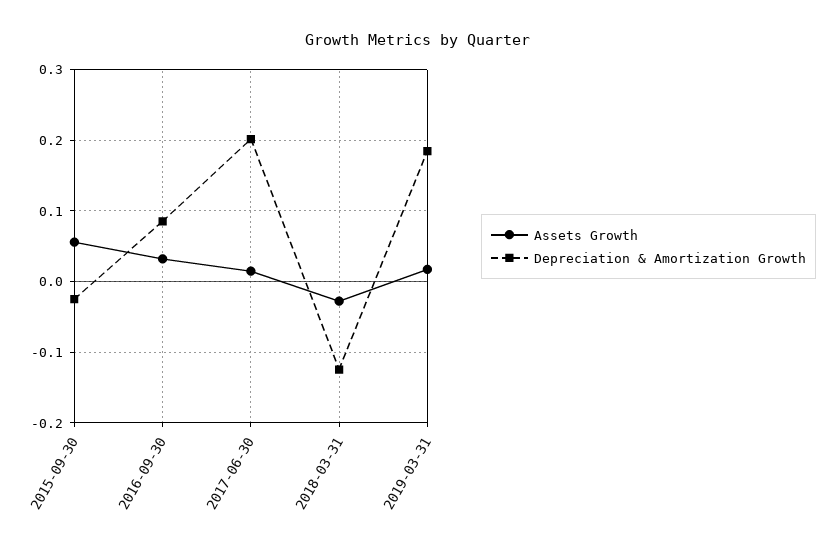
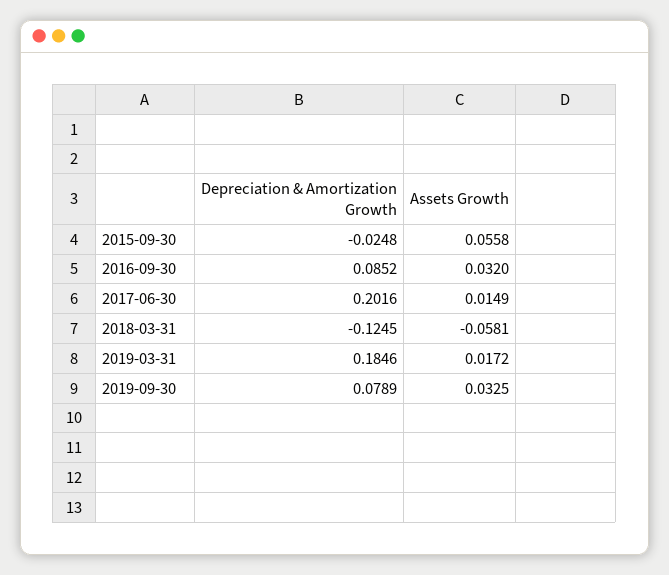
Assets Growth, 2018-03-31: -0.03 -> -0.0581
Depreciation & Amortization Growth, 2019-09-30: none -> 0.0789
Assets Growth, 2019-09-30: none -> 0.0325

